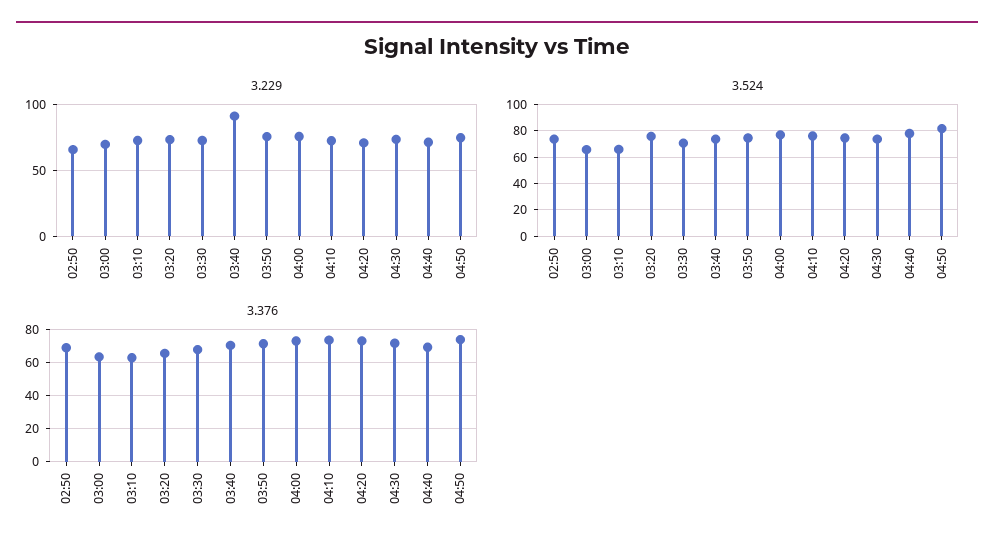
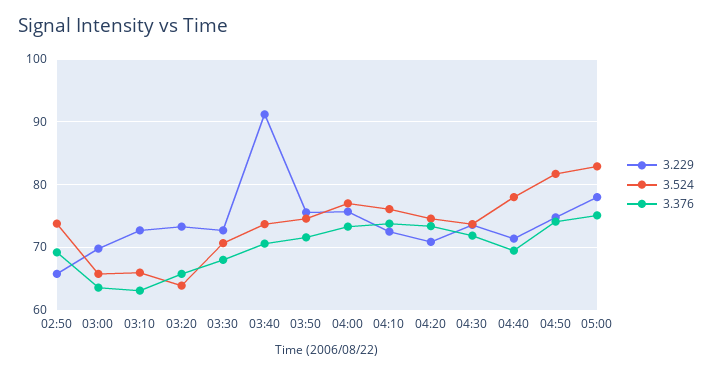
3.524, 03:20: 75 -> 64
3.229, 05:00: none -> 78
3.524, 05:00: none -> 83
3.376, 05:00: none -> 75

